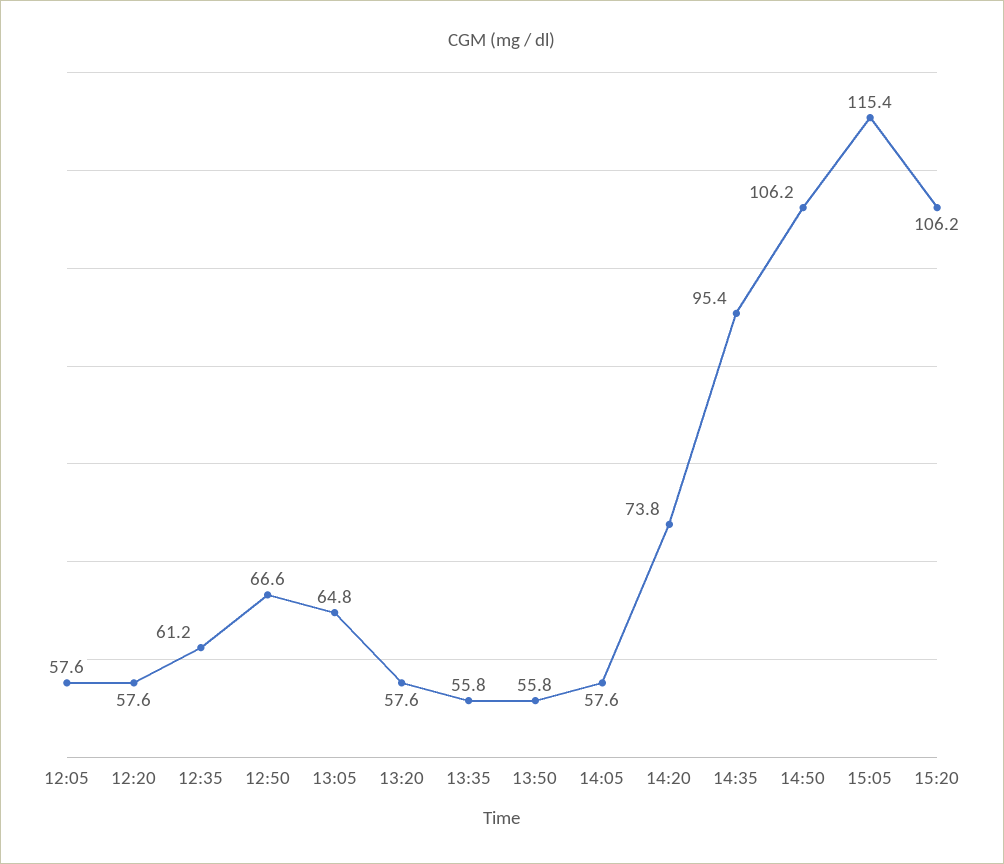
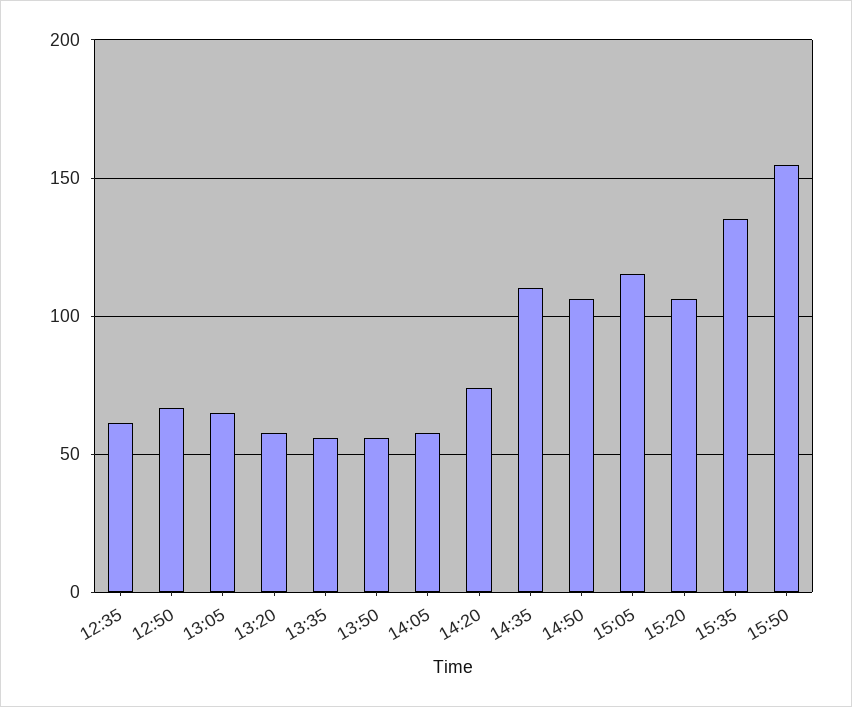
12:05: 57.6 -> none
12:20: 57.6 -> none
14:35: 95.4 -> 110
15:35: none -> 135
15:50: none -> 155

